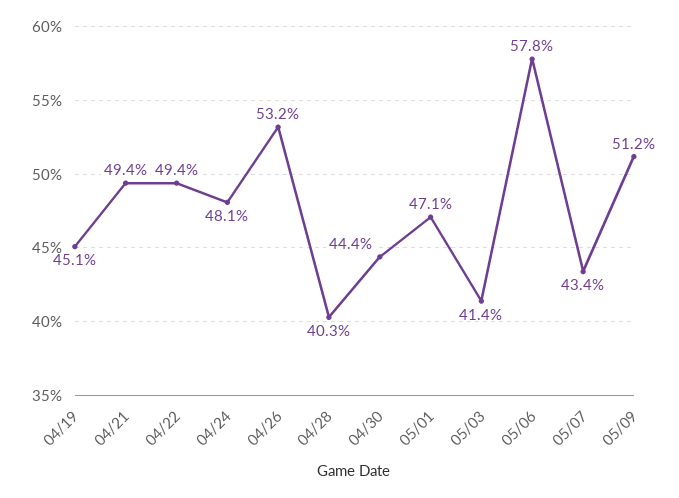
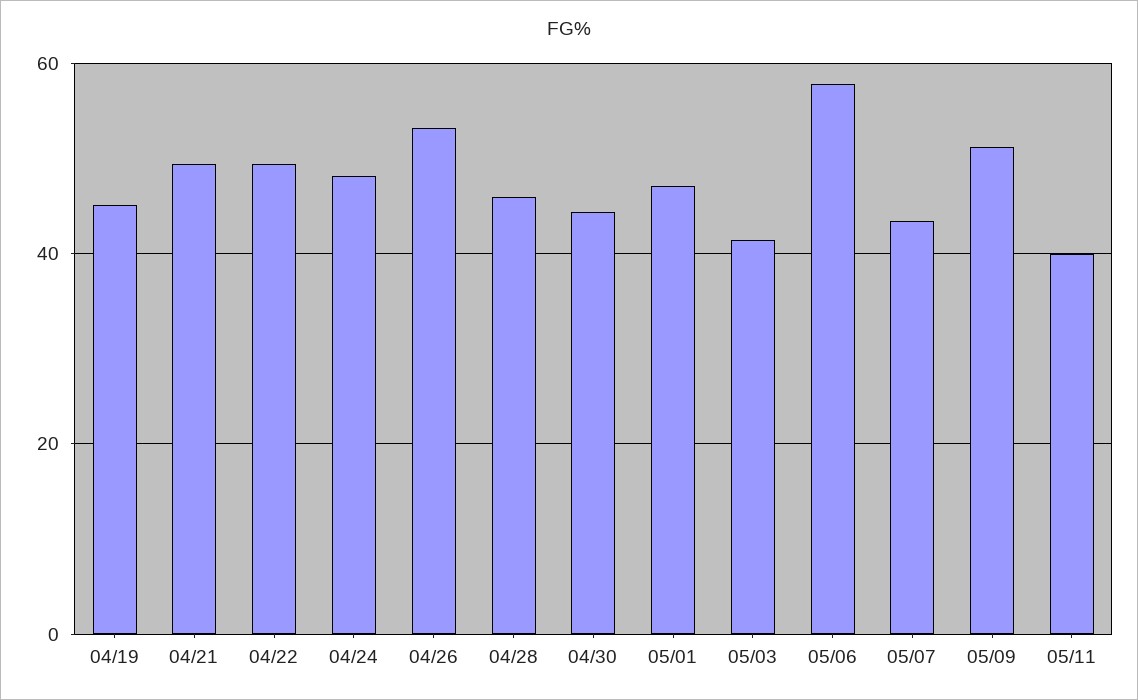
04/28: 40.3 -> 46
05/11: none -> 40

